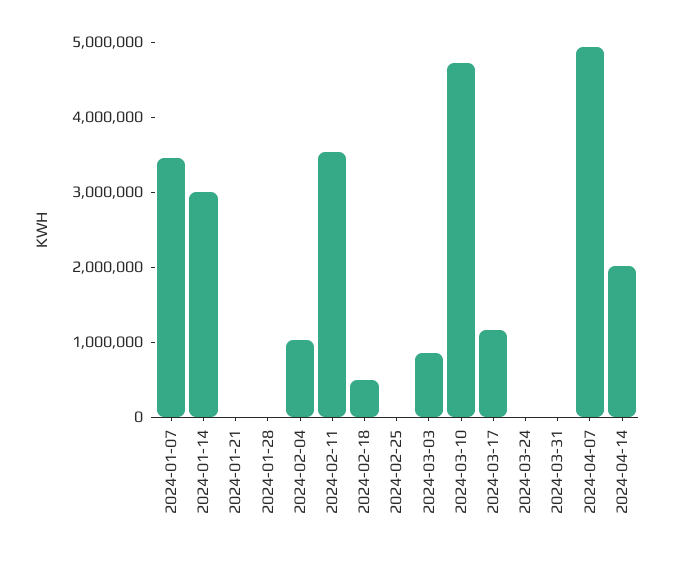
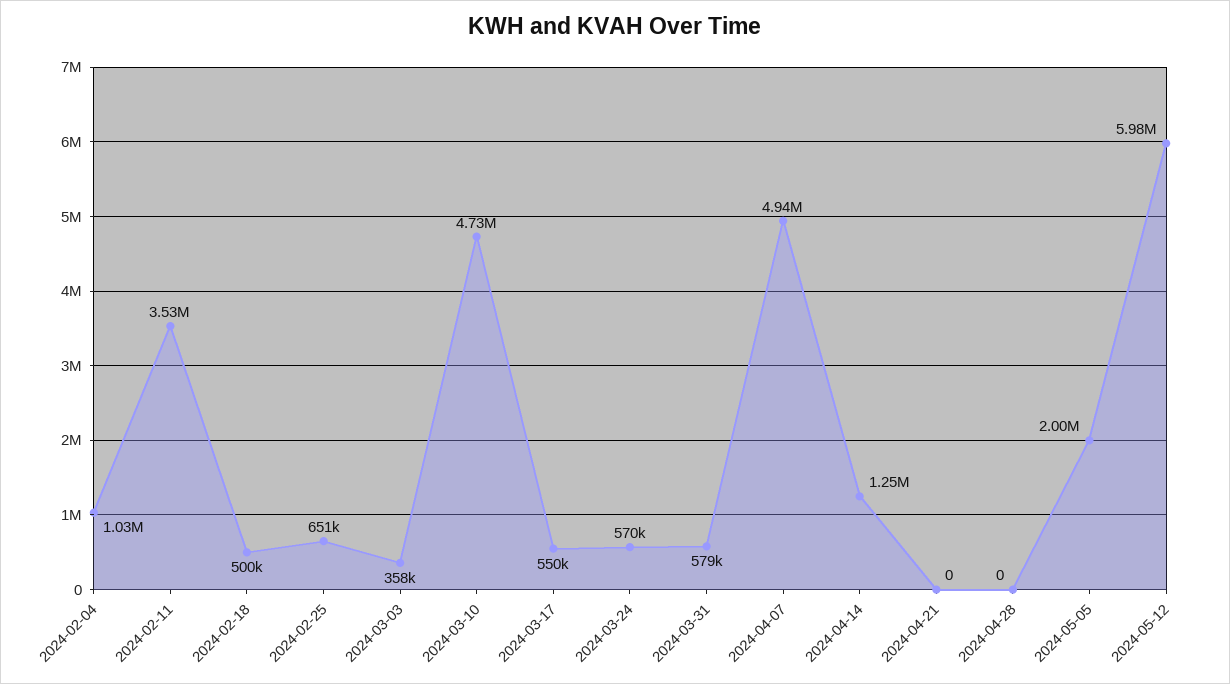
2024-01-07: 3400000 -> none
2024-01-14: 3000000 -> none
2024-01-21: 0 -> none
2024-01-28: 0 -> none
2024-02-25: 0 -> 651000
2024-03-03: 800000 -> 358000
2024-03-17: 1200000 -> 550000
2024-03-24: 0 -> 570000
2024-03-31: 0 -> 579000
2024-04-14: 2000000 -> 1250000
2024-04-21: none -> 0
2024-04-28: none -> 0
2024-05-05: none -> 2000000
2024-05-12: none -> 5980000

